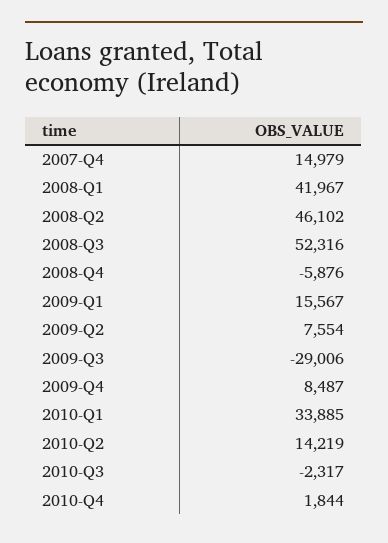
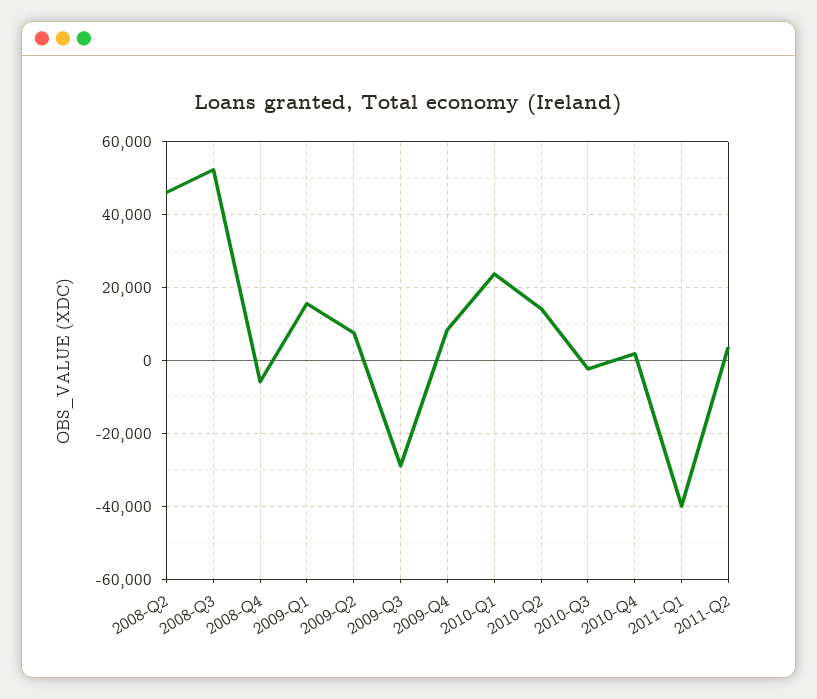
2007-Q4: 14979 -> none
2008-Q1: 41967 -> none
2010-Q1: 33885 -> 24000
2011-Q1: none -> -40000
2011-Q2: none -> 4000

